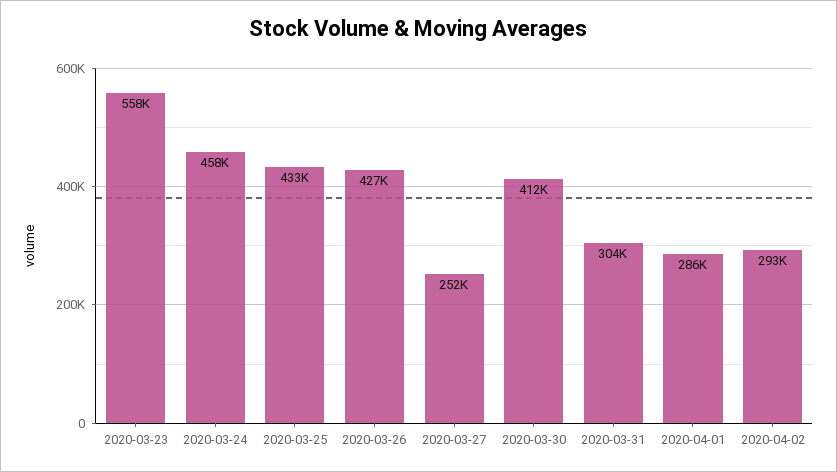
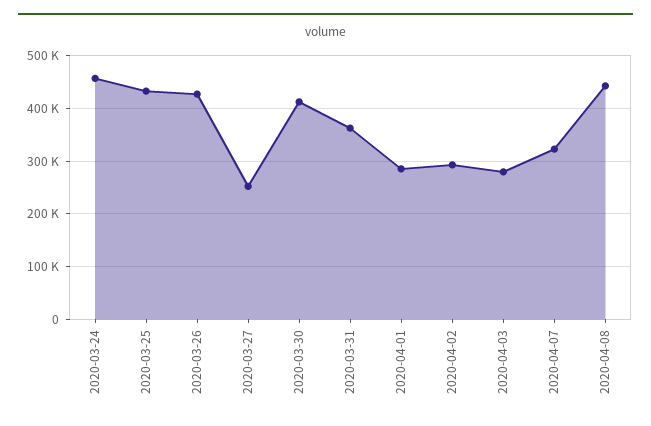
2020-03-23: 558000 -> none
2020-03-31: 304000 -> 360000
2020-04-03: none -> 280000
2020-04-07: none -> 320000
2020-04-08: none -> 440000

